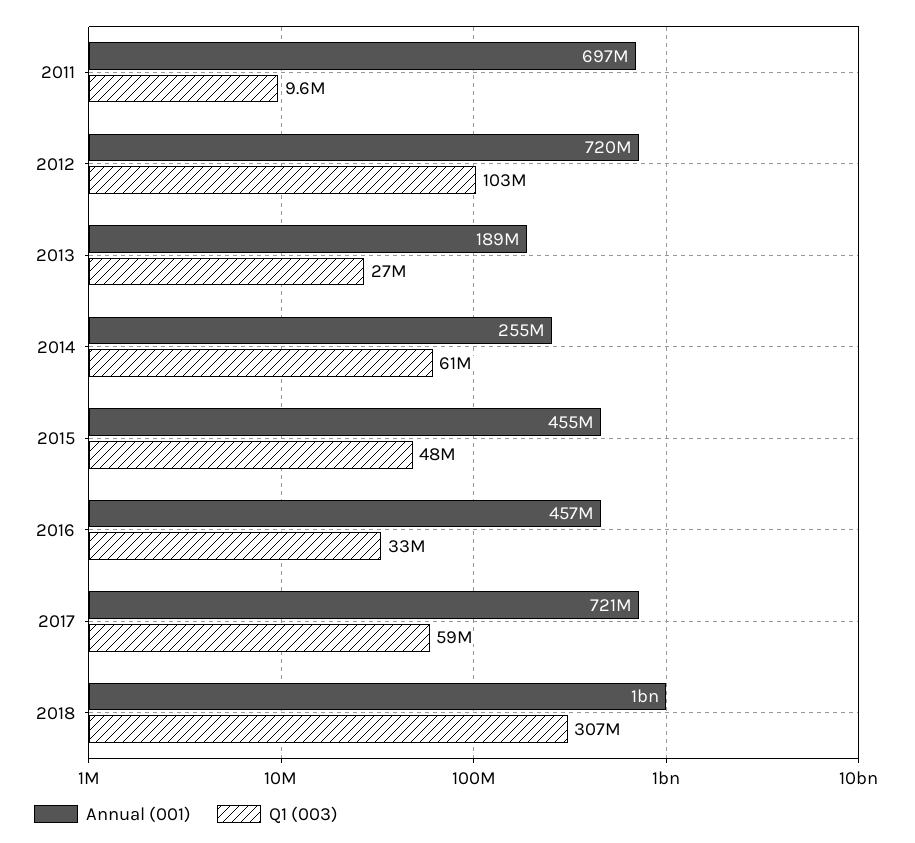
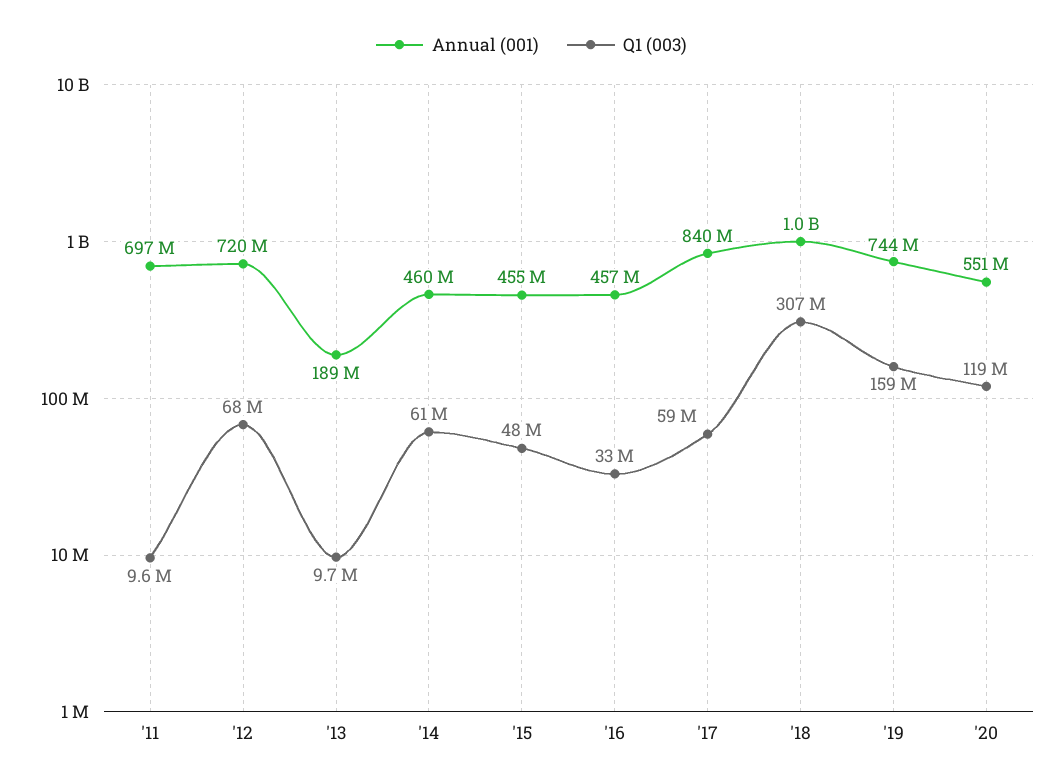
Q1 (003), 2012: 103000000 -> 68000000
Q1 (003), 2013: 27000000 -> 9700000
Annual (001), 2014: 255000000 -> 460000000
Annual (001), 2017: 721000000 -> 840000000
Annual (001), '19: none -> 744000000
Q1 (003), '19: none -> 159000000
Annual (001), '20: none -> 551000000
Q1 (003), '20: none -> 119000000

